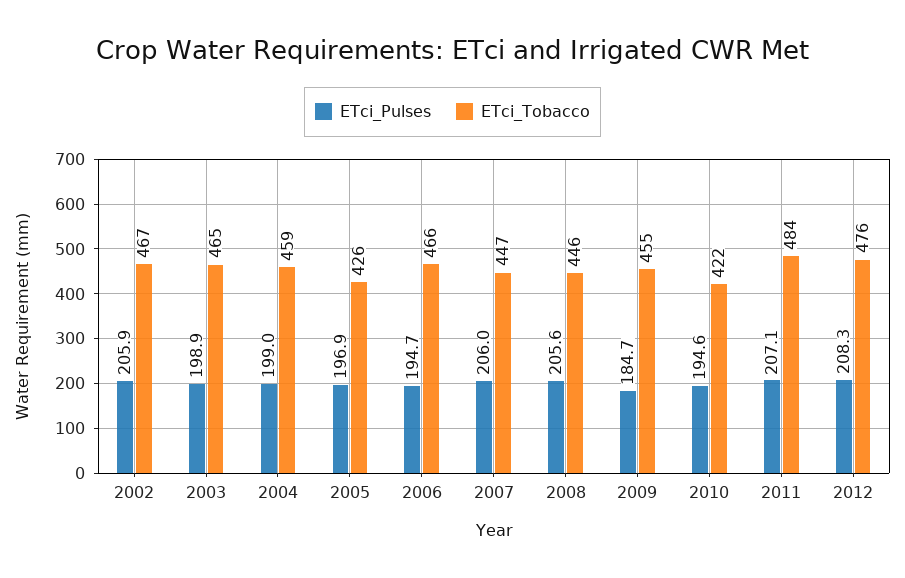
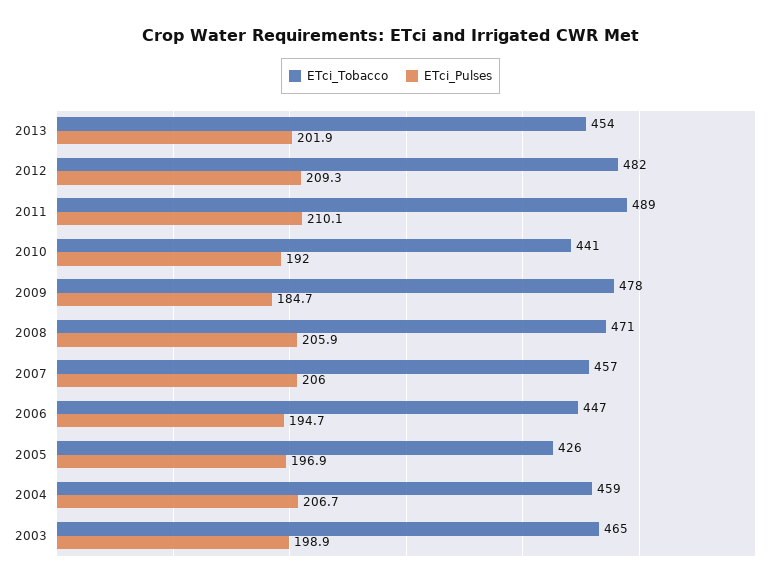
ETci_Pulses, 2002: 205.9 -> none
ETci_Tobacco, 2002: 467 -> none
ETci_Pulses, 2004: 199 -> 206.7
ETci_Tobacco, 2006: 466 -> 447
ETci_Tobacco, 2007: 447 -> 457
ETci_Pulses, 2008: 205.6 -> 205.9
ETci_Tobacco, 2008: 446 -> 471
ETci_Tobacco, 2009: 455 -> 478
ETci_Pulses, 2010: 194.6 -> 192
ETci_Tobacco, 2010: 422 -> 441
ETci_Pulses, 2011: 207.1 -> 210.1
ETci_Tobacco, 2011: 484 -> 489
ETci_Pulses, 2012: 208.3 -> 209.3
ETci_Tobacco, 2012: 476 -> 482
ETci_Tobacco, 2013: none -> 454
ETci_Pulses, 2013: none -> 201.9

